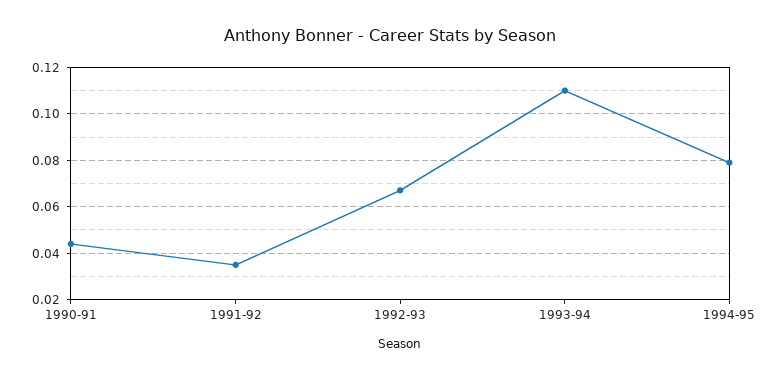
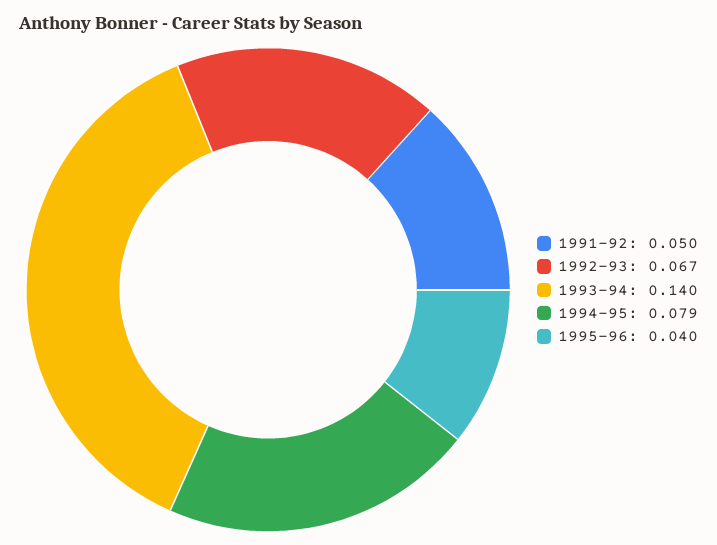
1990-91: 0.045 -> none
1991-92: 0.035 -> 0.05
1993-94: 0.11 -> 0.14
1995-96: none -> 0.04

